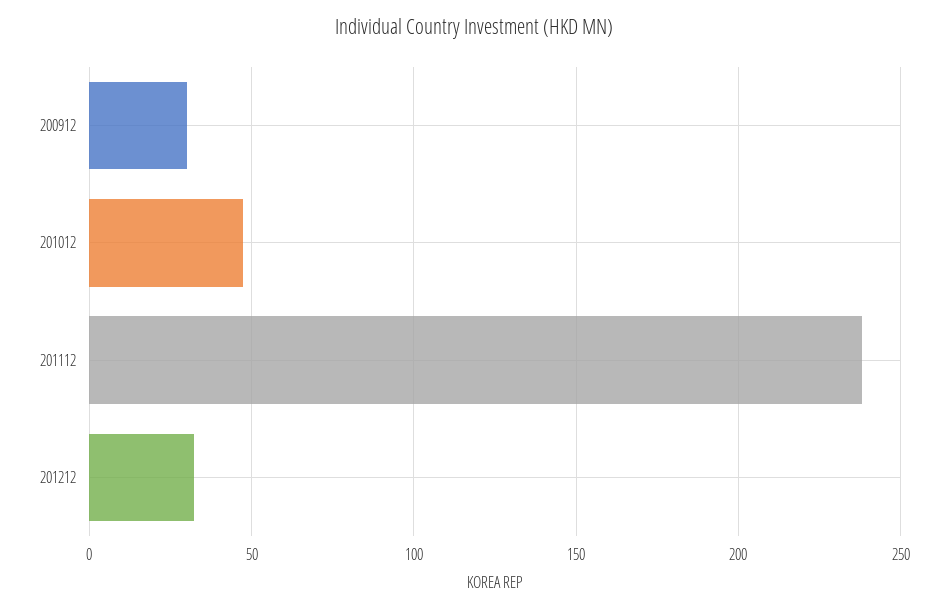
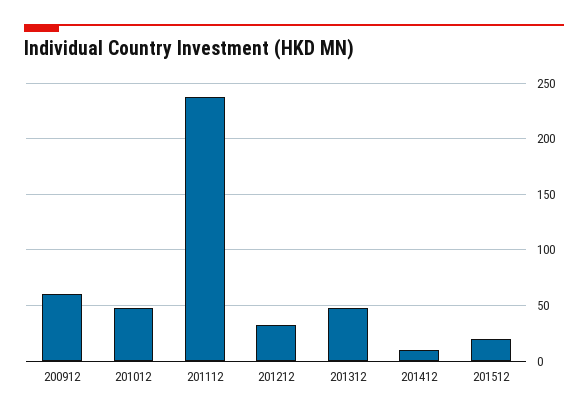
200912: 30 -> 60
201312: none -> 50
201412: none -> 10
201512: none -> 20

